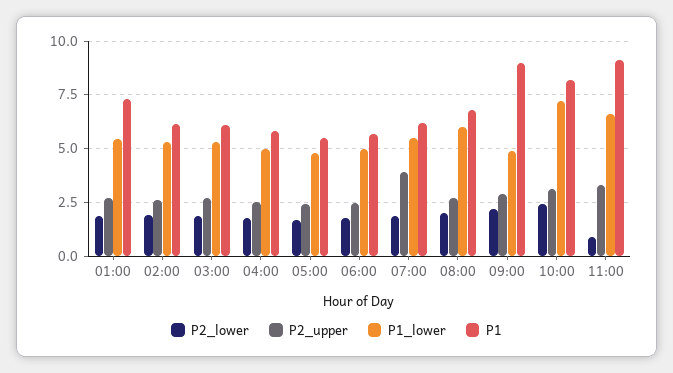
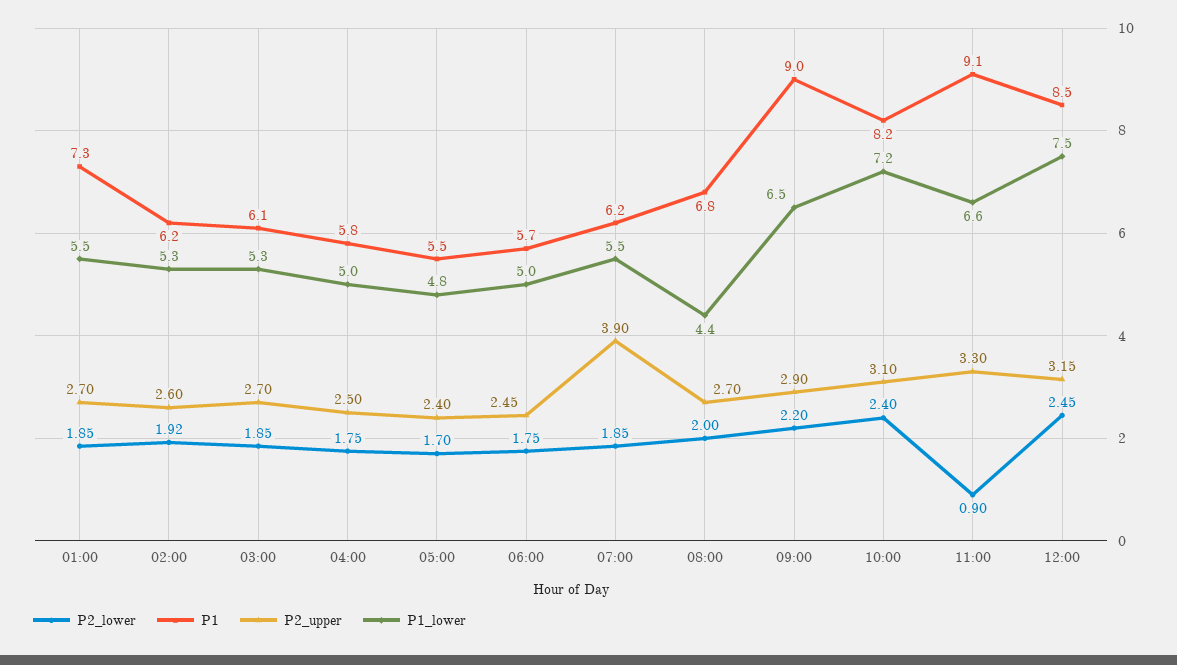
P1_lower, 08:00: 6 -> 4.4
P1_lower, 09:00: 5 -> 6.5
P2_lower, 12:00: none -> 2.45
P1, 12:00: none -> 8.5
P2_upper, 12:00: none -> 3.15
P1_lower, 12:00: none -> 7.5

